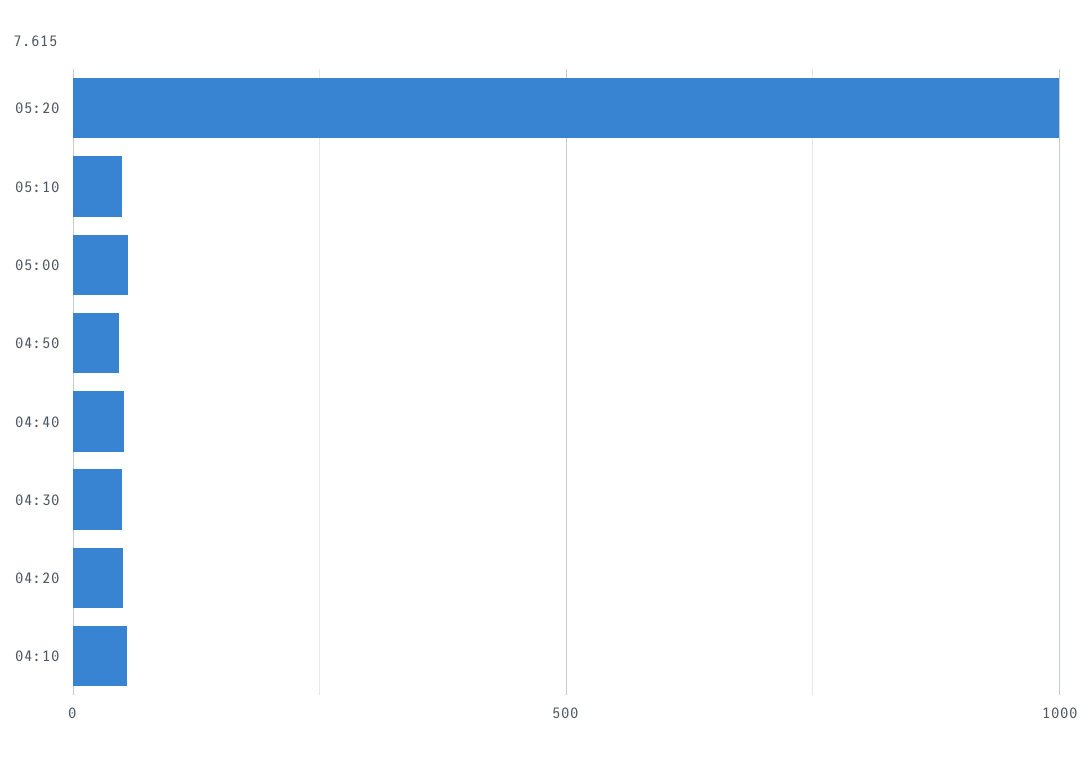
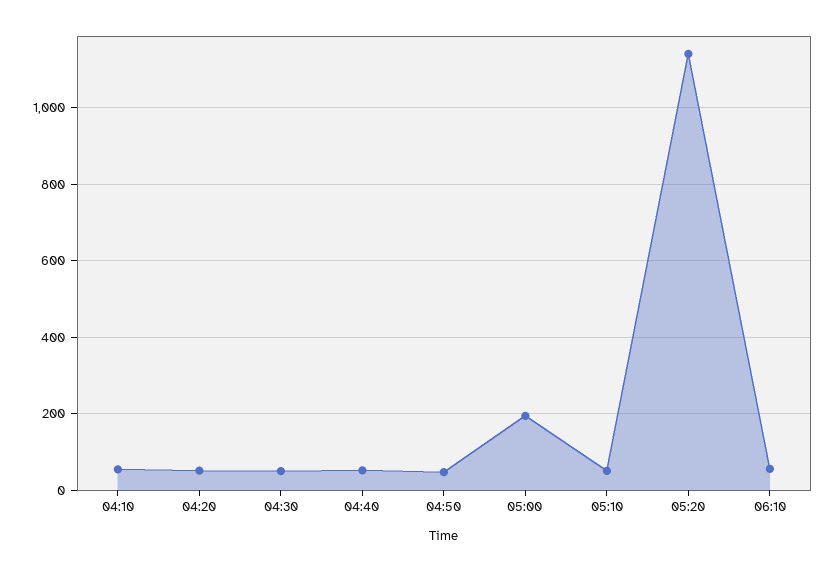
05:20: 1000 -> 1140
05:00: 50 -> 200
06:10: none -> 60

